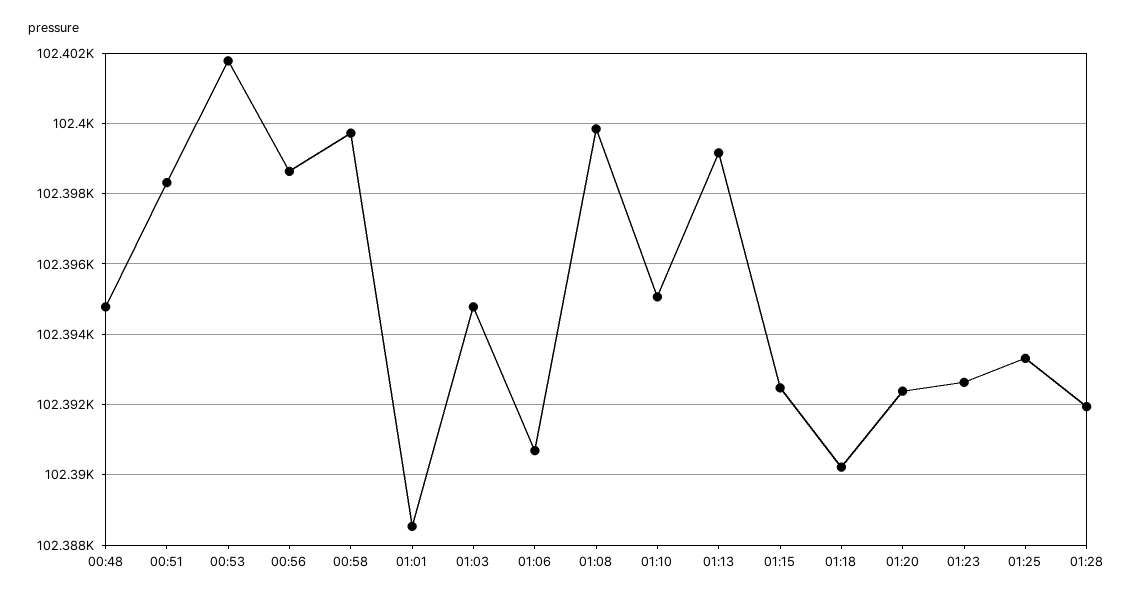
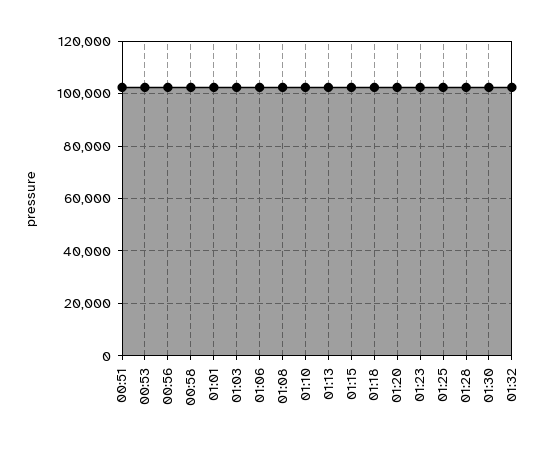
00:48: 102394.8 -> none
01:30: none -> 102500
01:32: none -> 102500

